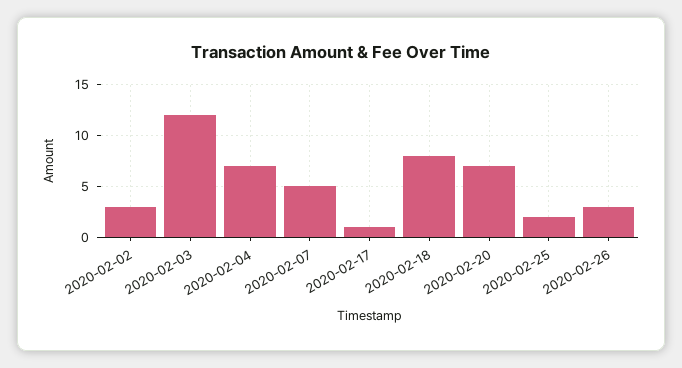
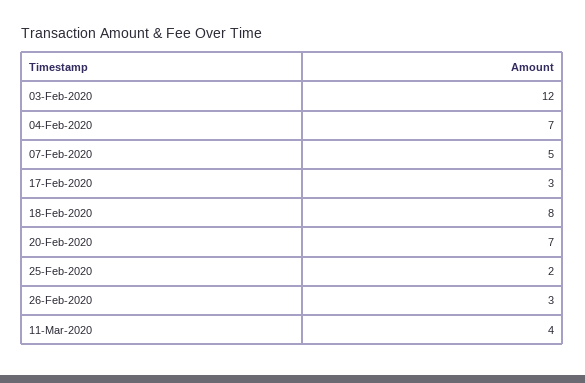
2020-02-02: 3 -> none
2020-02-17: 1 -> 3
11-Mar-2020: none -> 4

